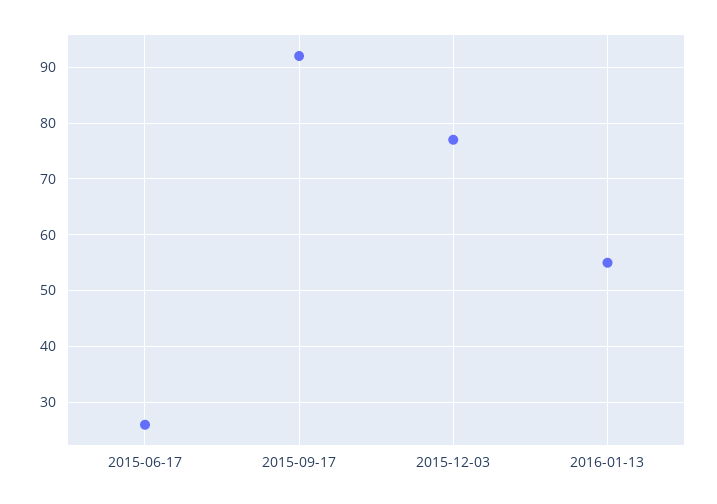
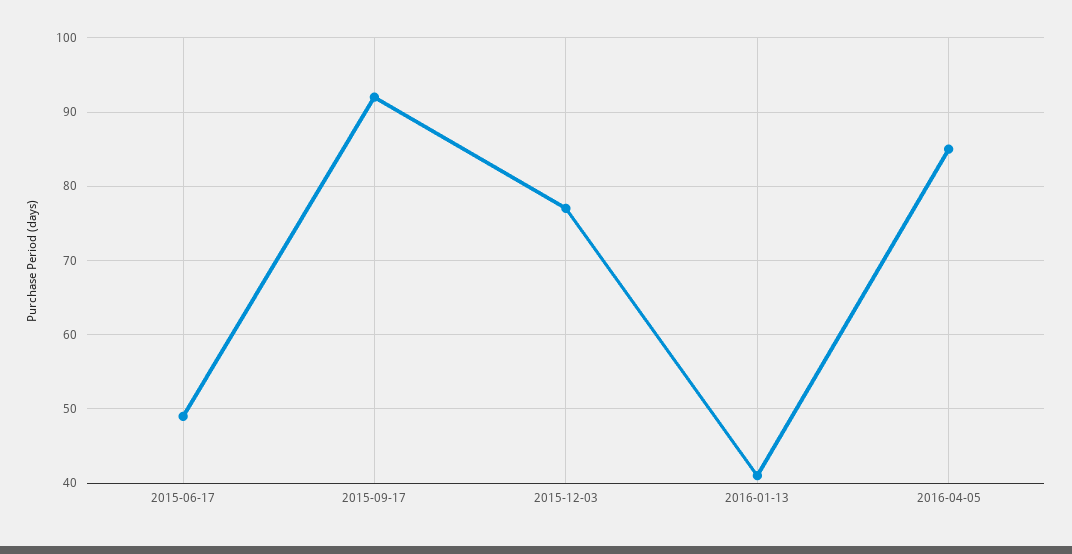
2015-06-17: 25 -> 49
2016-01-13: 55 -> 41
2016-04-05: none -> 85

